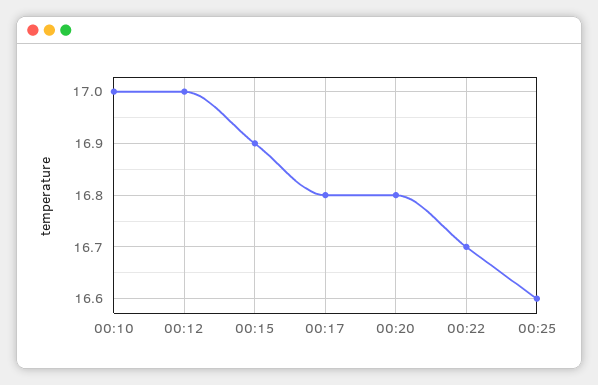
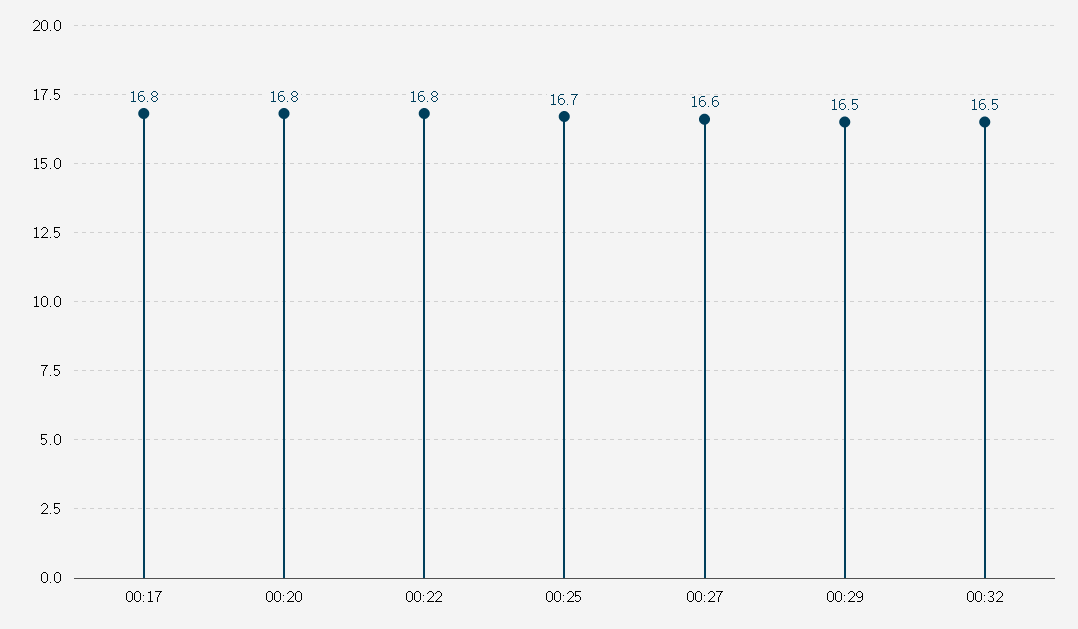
00:10: 17 -> none
00:12: 17 -> none
00:15: 16.9 -> none
00:22: 16.7 -> 16.8
00:25: 16.6 -> 16.7
00:27: none -> 16.6
00:29: none -> 16.5
00:32: none -> 16.5

